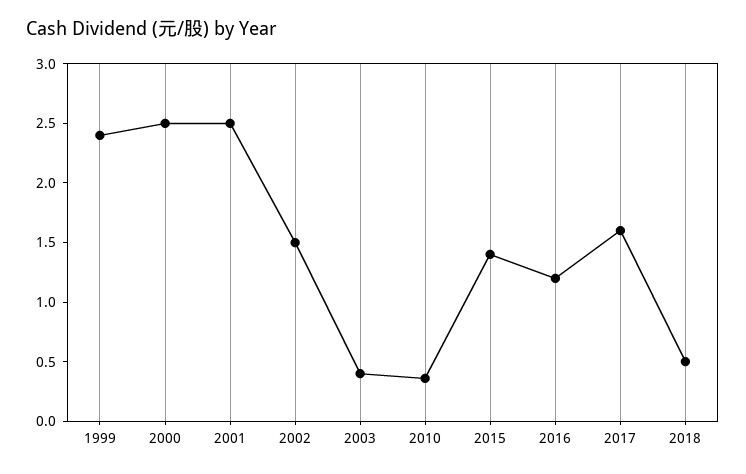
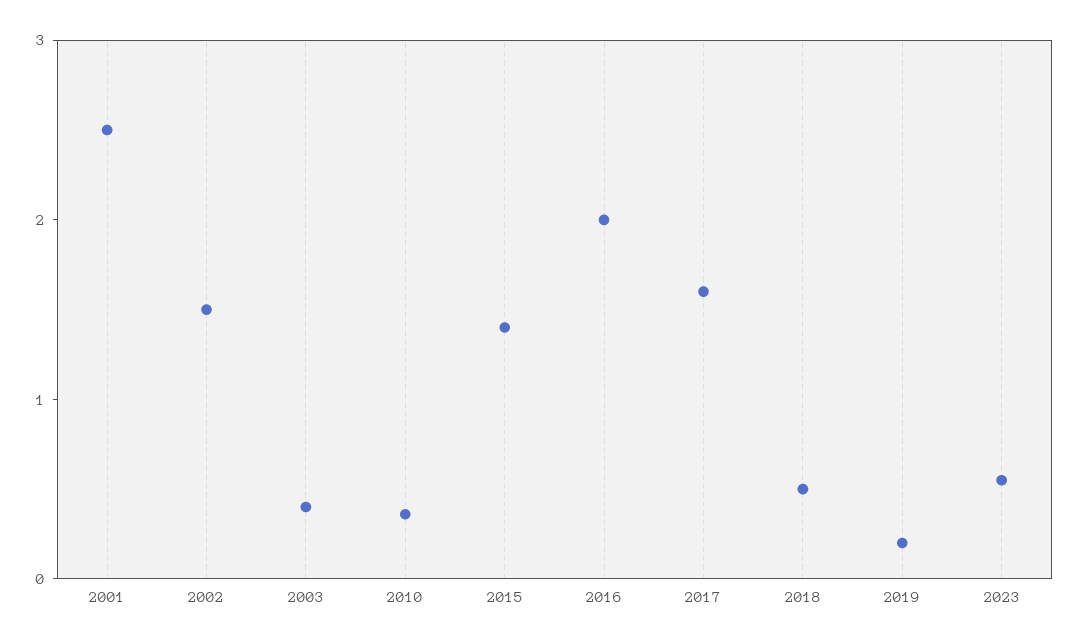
1999: 2.4 -> none
2000: 2.5 -> none
2016: 1.2 -> 2
2019: none -> 0.2
2023: none -> 0.6

